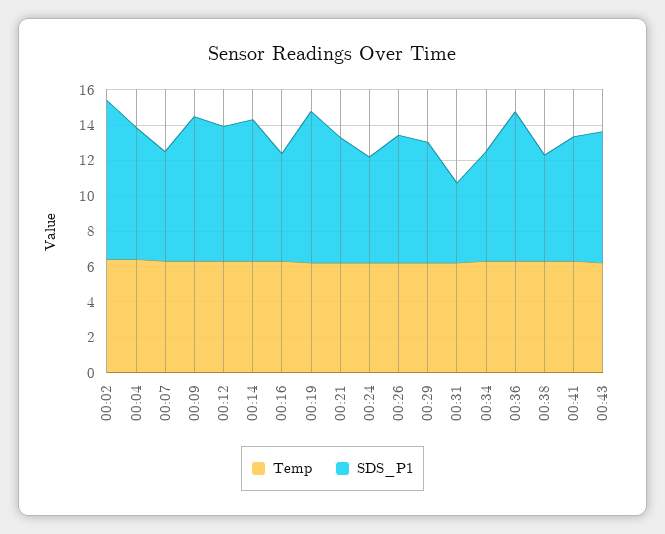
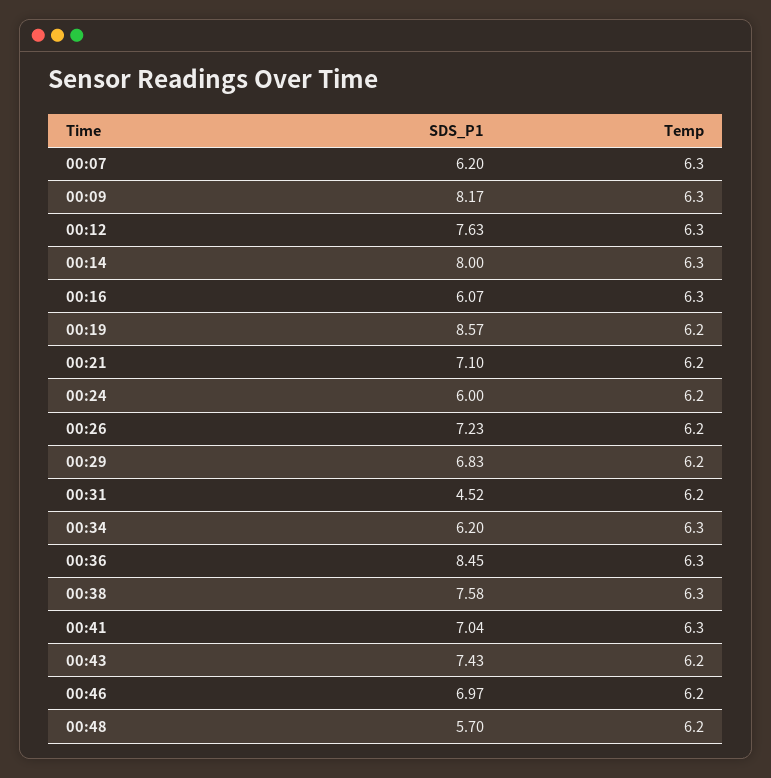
Temp, 00:02: 6.5 -> none
SDS_P1, 00:02: 9 -> none
Temp, 00:04: 6.5 -> none
SDS_P1, 00:04: 7.5 -> none
SDS_P1, 00:38: 6 -> 7.58
SDS_P1, 00:46: none -> 6.97
Temp, 00:46: none -> 6.2
SDS_P1, 00:48: none -> 5.7
Temp, 00:48: none -> 6.2

